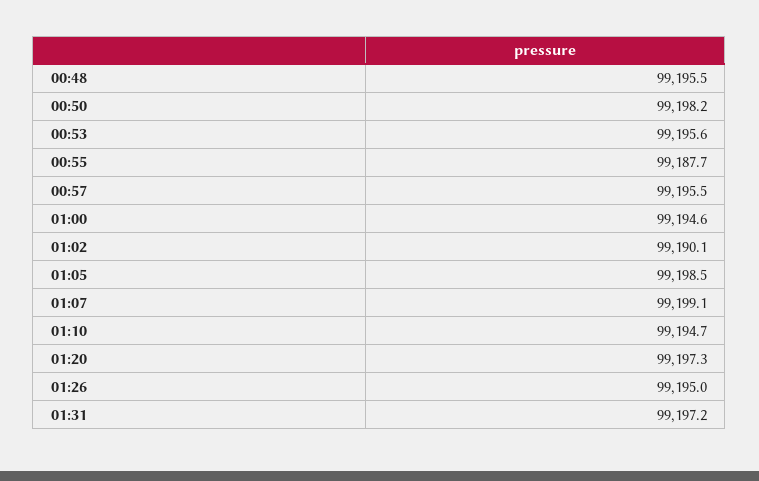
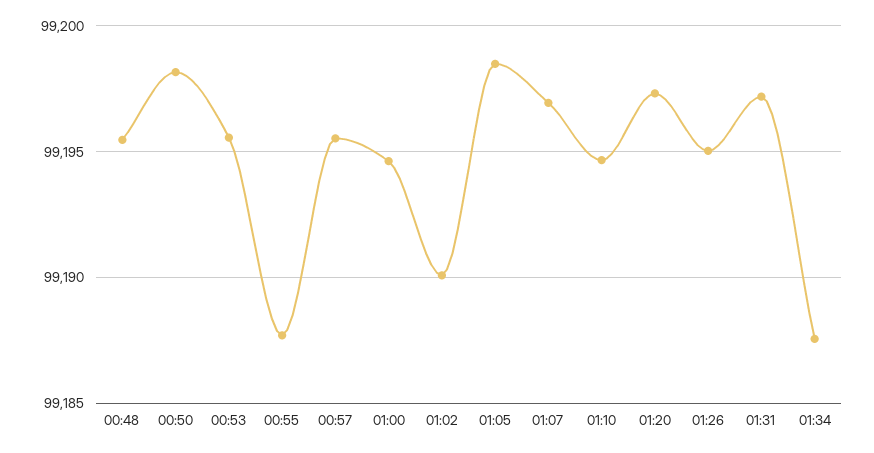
01:07: 99199.1 -> 99197
01:34: none -> 99187.5

